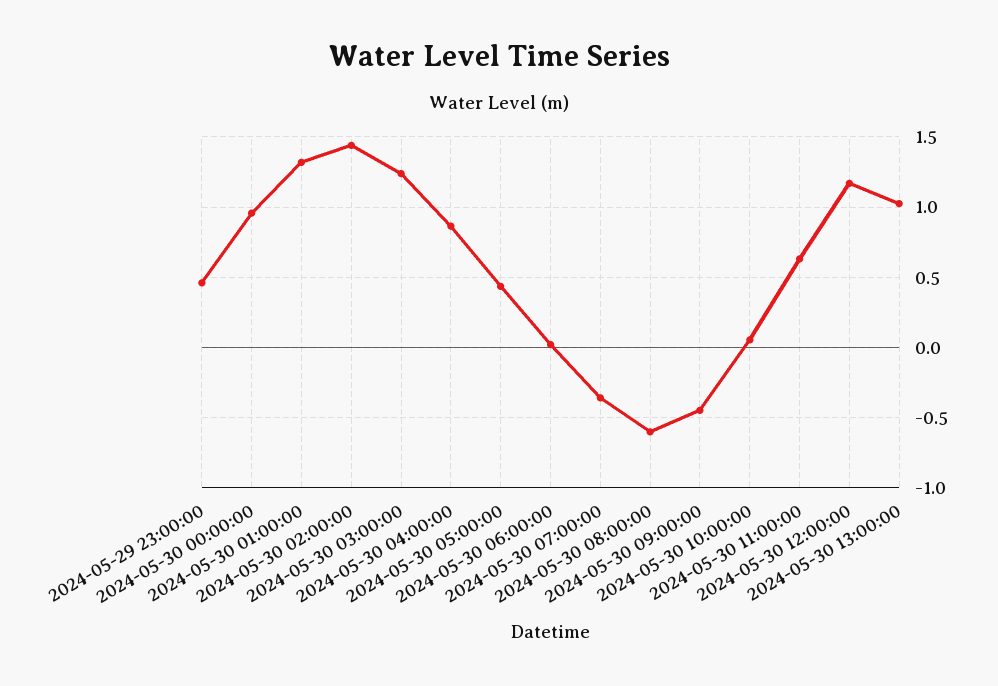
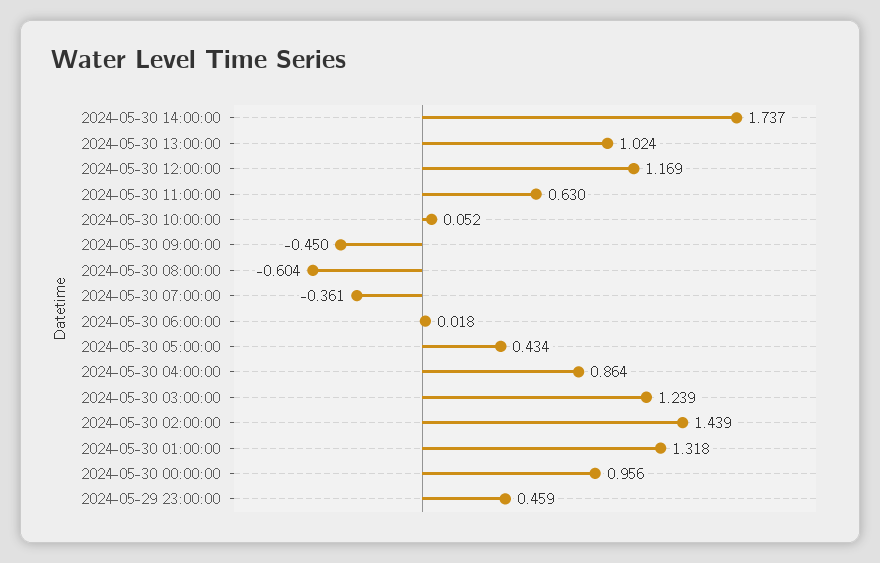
2024-05-30 14:00:00: none -> 1.737

